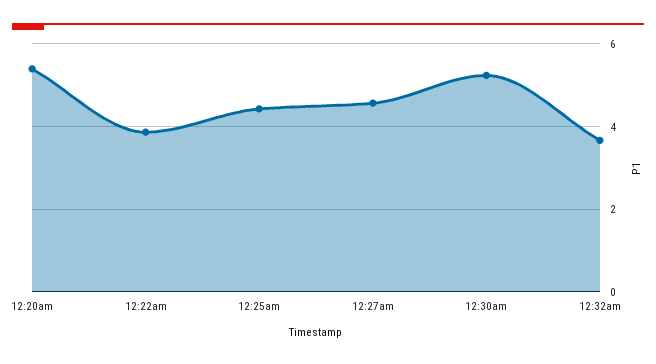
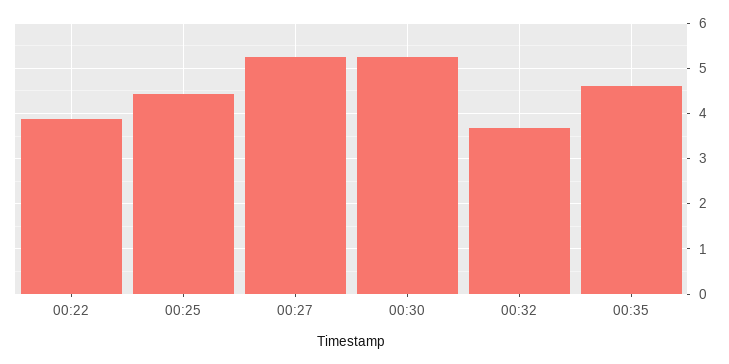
12:20am: 5.4 -> none
12:27am: 4.6 -> 5.2
00:35: none -> 4.6

